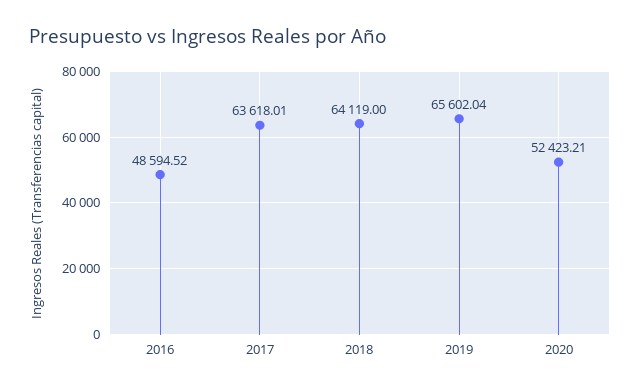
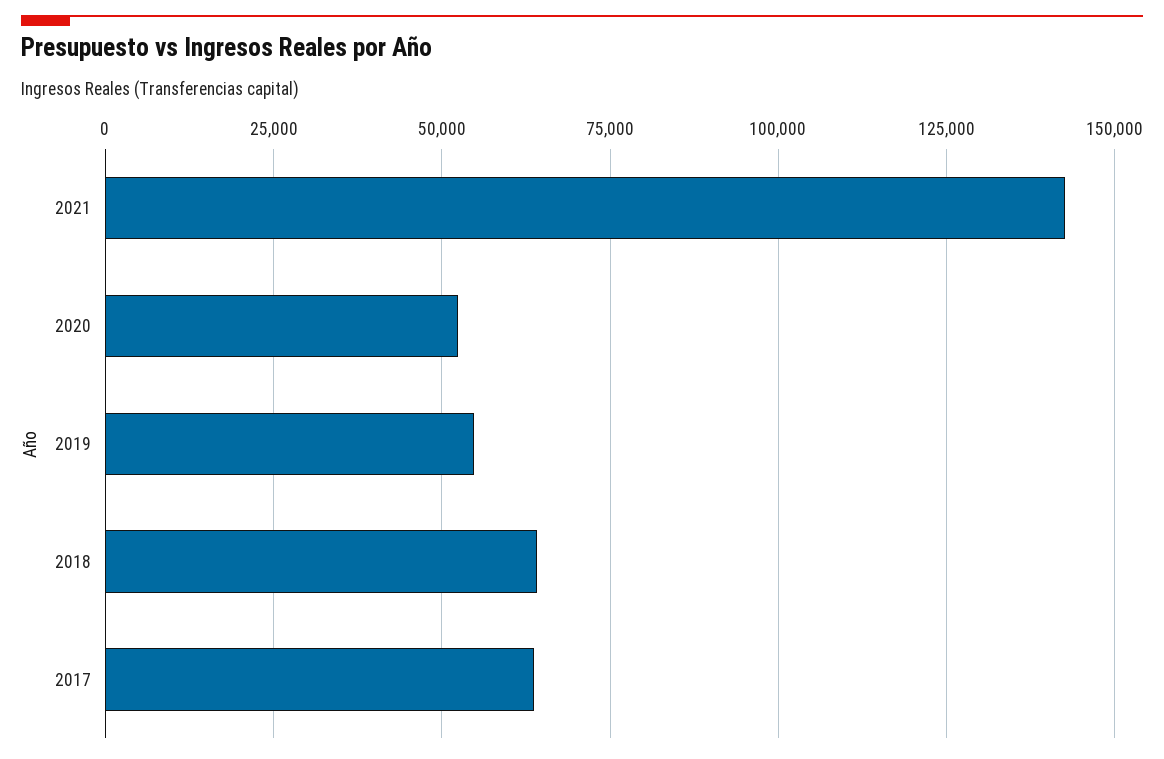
2016: 48594.52 -> none
2019: 65602.04 -> 55000
2021: none -> 142500

